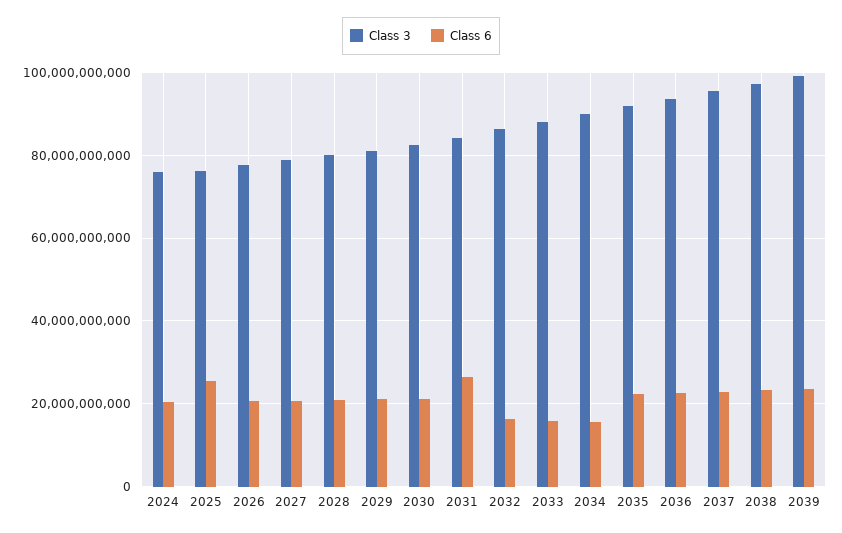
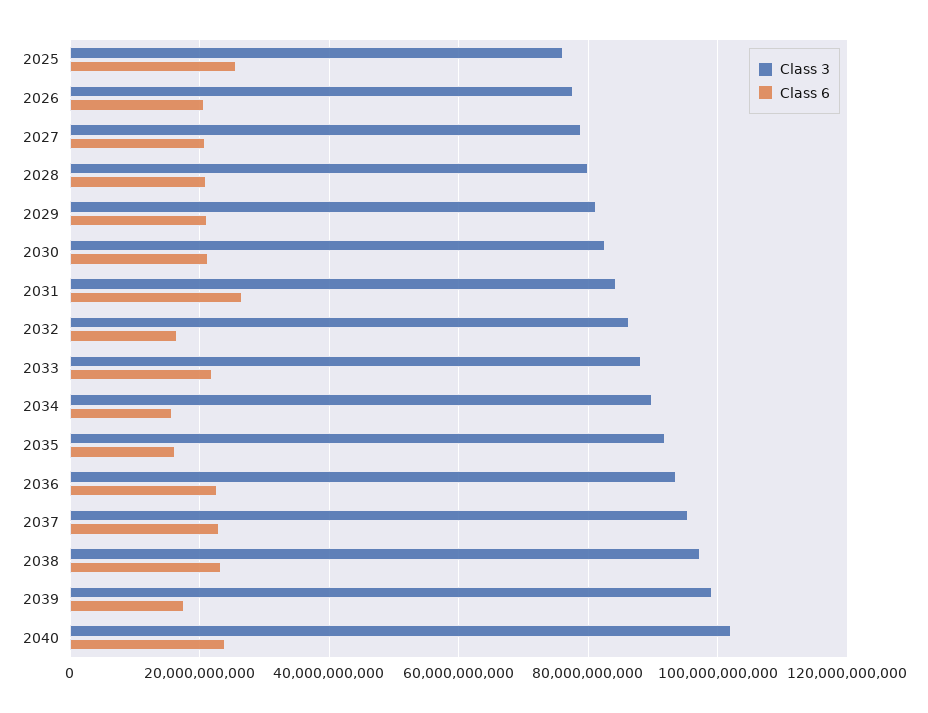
Class 3, 2024: 76000000000 -> none
Class 6, 2024: 20000000000 -> none
Class 6, 2033: 16000000000 -> 22000000000
Class 6, 2035: 22000000000 -> 16000000000
Class 6, 2039: 24000000000 -> 18000000000
Class 3, 2040: none -> 102000000000
Class 6, 2040: none -> 24000000000

